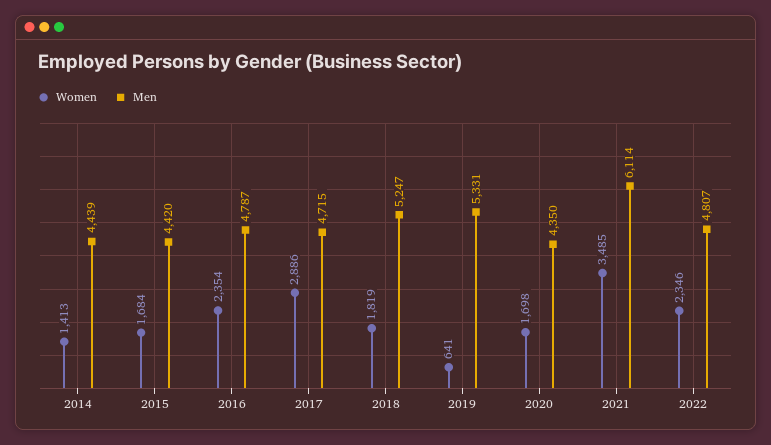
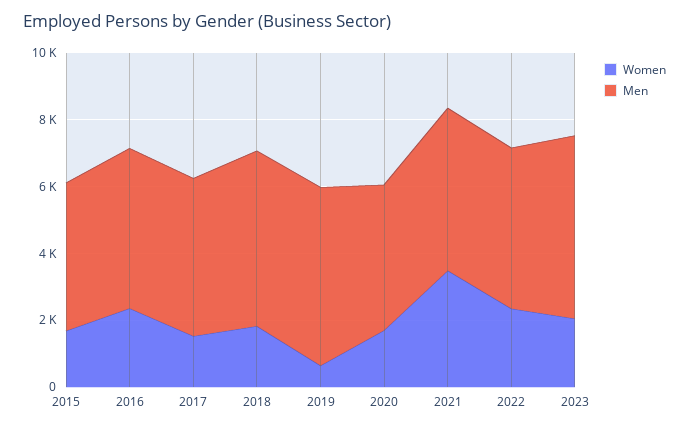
Women, 2014: 1413 -> none
Men, 2014: 4439 -> none
Women, 2017: 2886 -> 1500
Men, 2021: 6114 -> 5000
Women, 2023: none -> 2000
Men, 2023: none -> 5500

